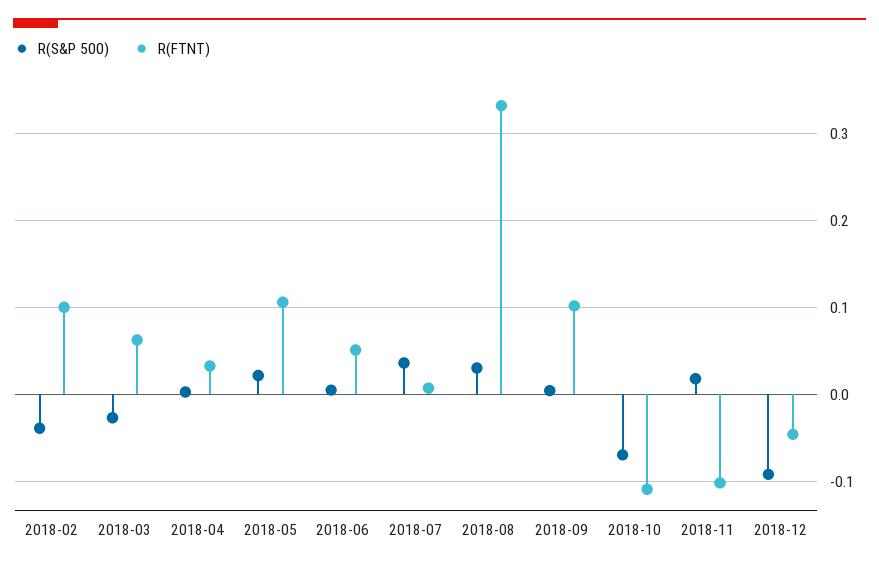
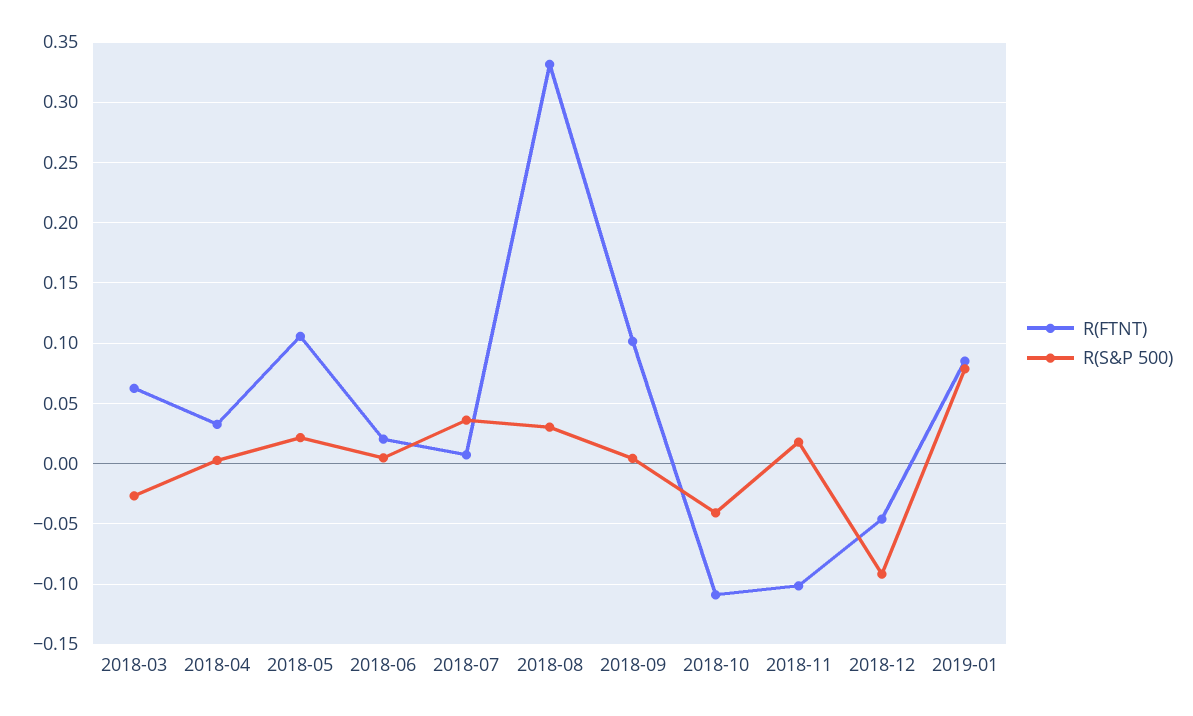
R(S&P 500), 2018-02: -0.04 -> none
R(FTNT), 2018-02: 0.1 -> none
R(FTNT), 2018-06: 0.05 -> 0.02
R(S&P 500), 2018-10: -0.07 -> -0.04
R(FTNT), 2019-01: none -> 0.085
R(S&P 500), 2019-01: none -> 0.08

